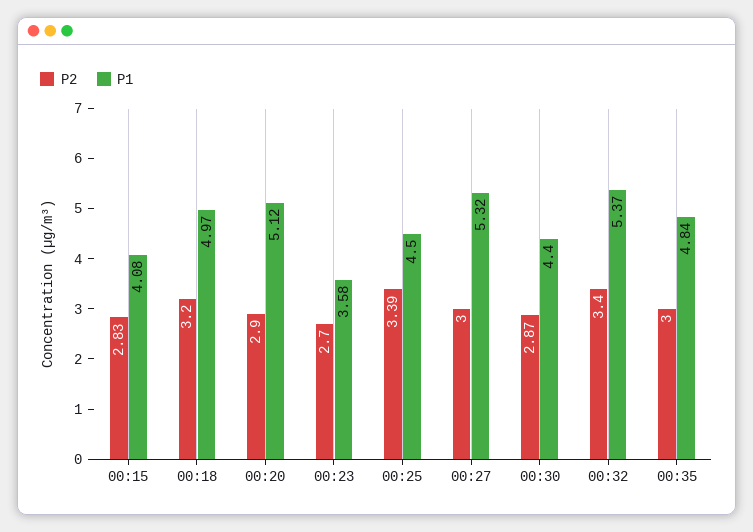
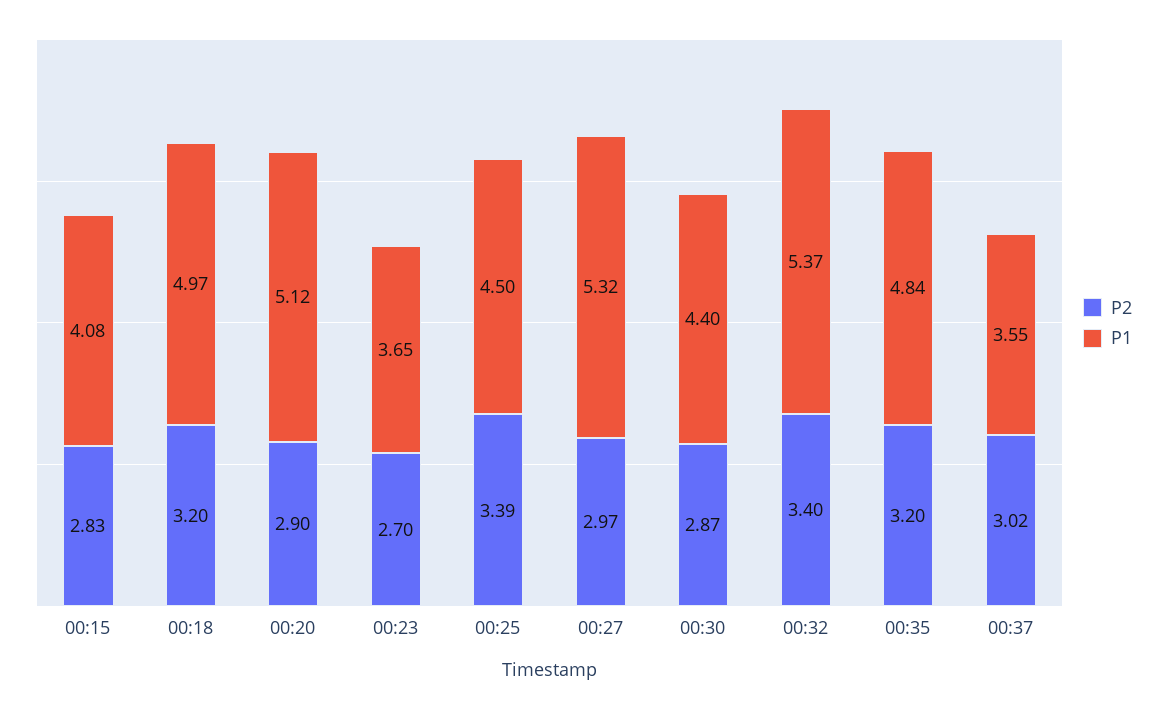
P1, 00:23: 3.58 -> 3.65
P2, 00:27: 3 -> 2.97
P2, 00:35: 3 -> 3.2
P2, 00:37: none -> 3.02
P1, 00:37: none -> 3.55

